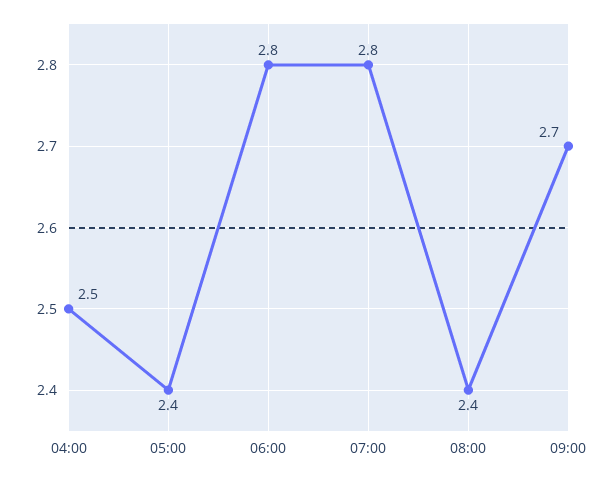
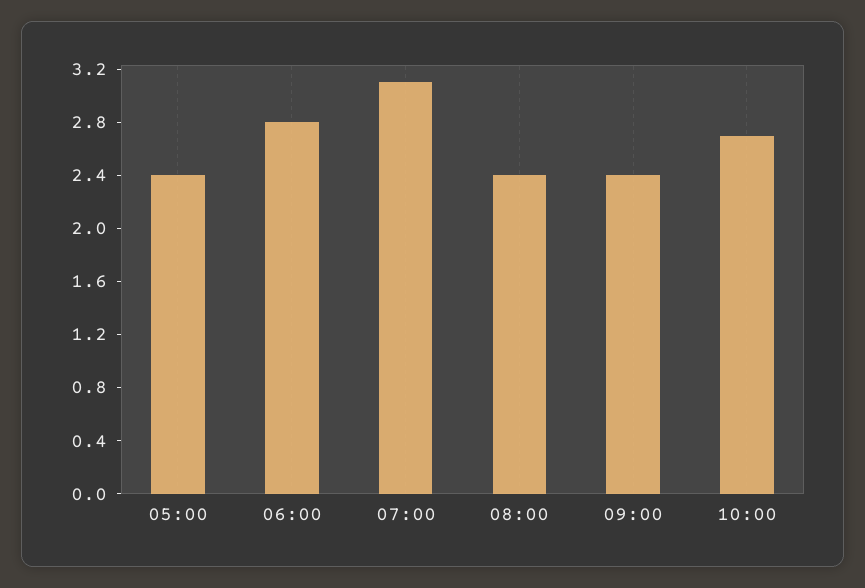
04:00: 2.5 -> none
07:00: 2.8 -> 3.1
09:00: 2.7 -> 2.4
10:00: none -> 2.7

